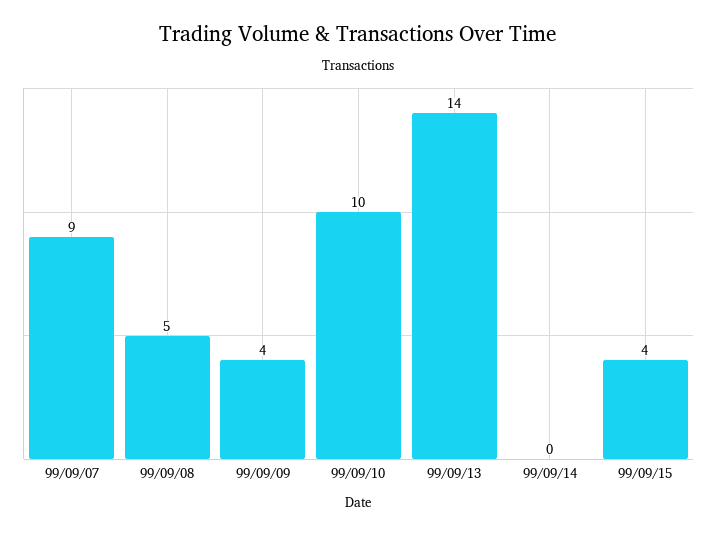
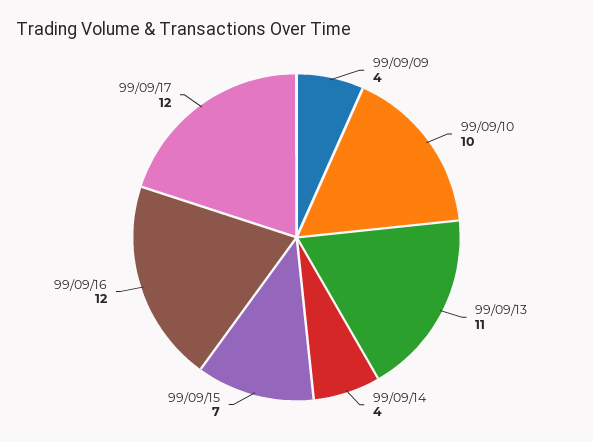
99/09/07: 9 -> none
99/09/08: 5 -> none
99/09/13: 14 -> 11
99/09/14: 0 -> 4
99/09/15: 4 -> 7
99/09/16: none -> 12
99/09/17: none -> 12

